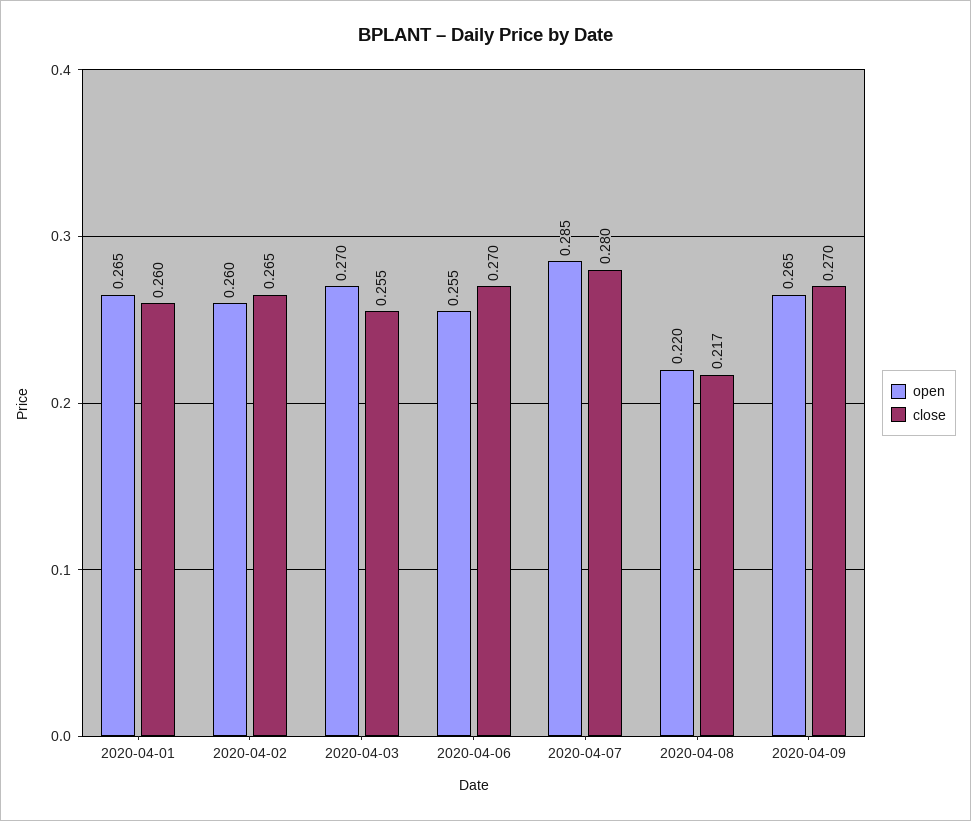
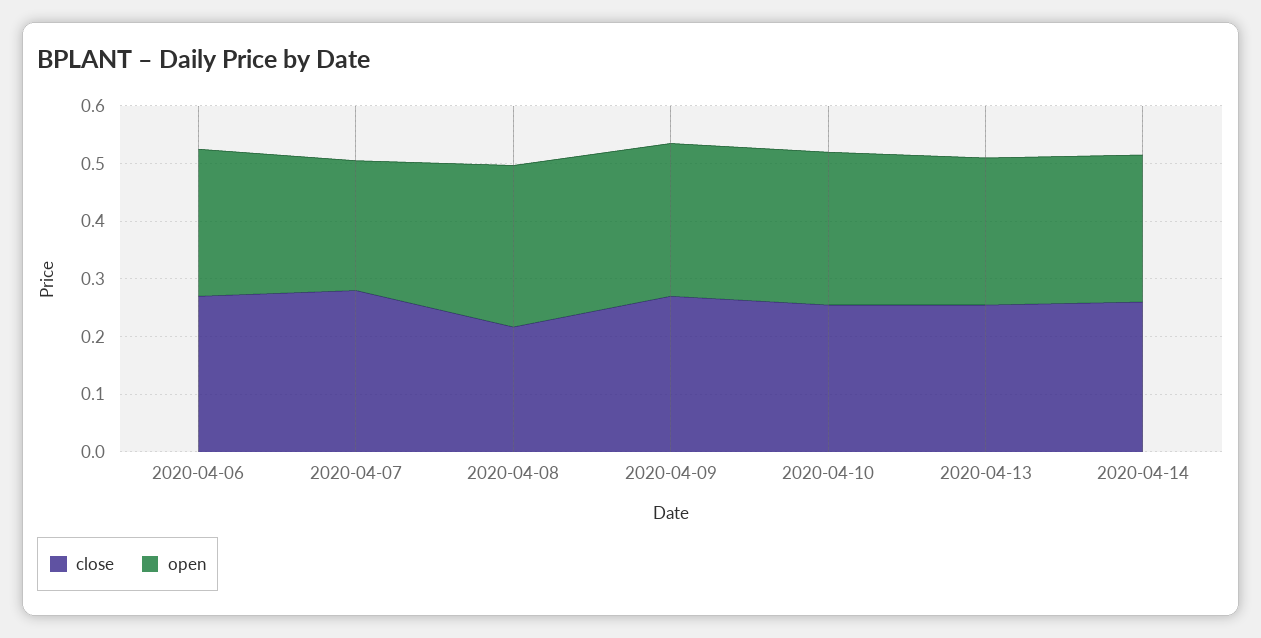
open, 2020-04-01: 0.265 -> none
close, 2020-04-01: 0.26 -> none
open, 2020-04-02: 0.26 -> none
close, 2020-04-02: 0.265 -> none
open, 2020-04-03: 0.27 -> none
close, 2020-04-03: 0.255 -> none
open, 2020-04-07: 0.285 -> 0.22
open, 2020-04-08: 0.22 -> 0.28
close, 2020-04-10: none -> 0.26
open, 2020-04-10: none -> 0.26
close, 2020-04-13: none -> 0.26
open, 2020-04-13: none -> 0.26
close, 2020-04-14: none -> 0.26
open, 2020-04-14: none -> 0.26

